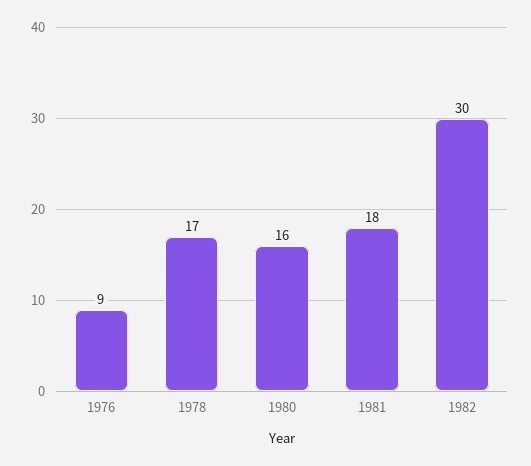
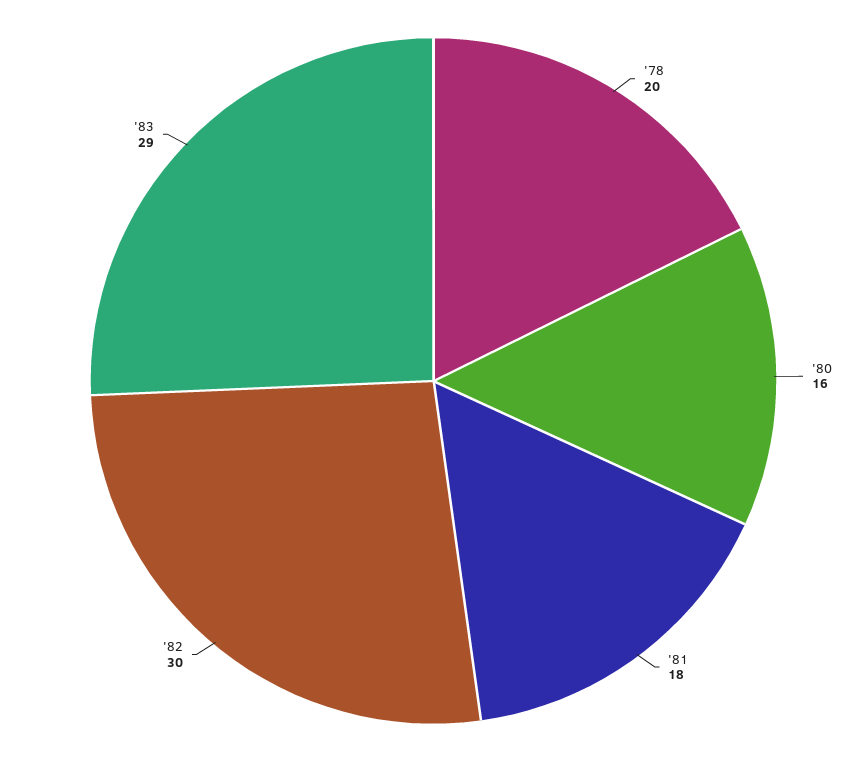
1976: 9 -> none
1978: 17 -> 20
'83: none -> 29

